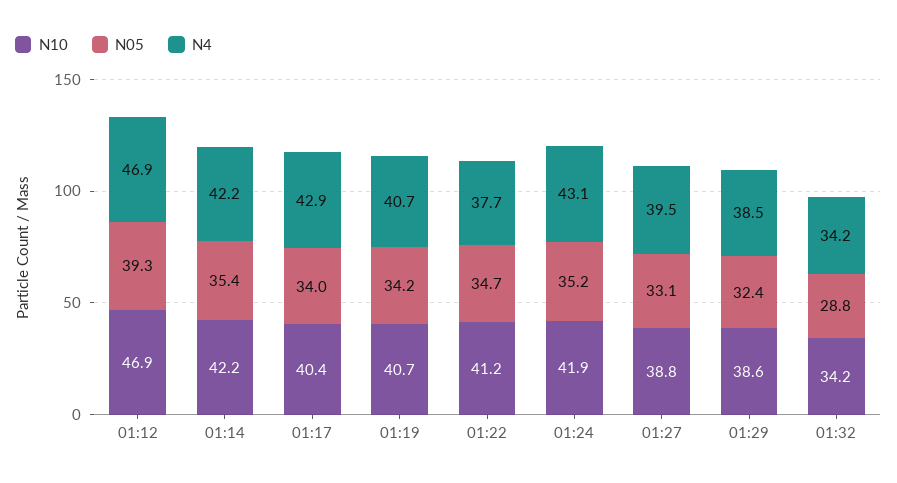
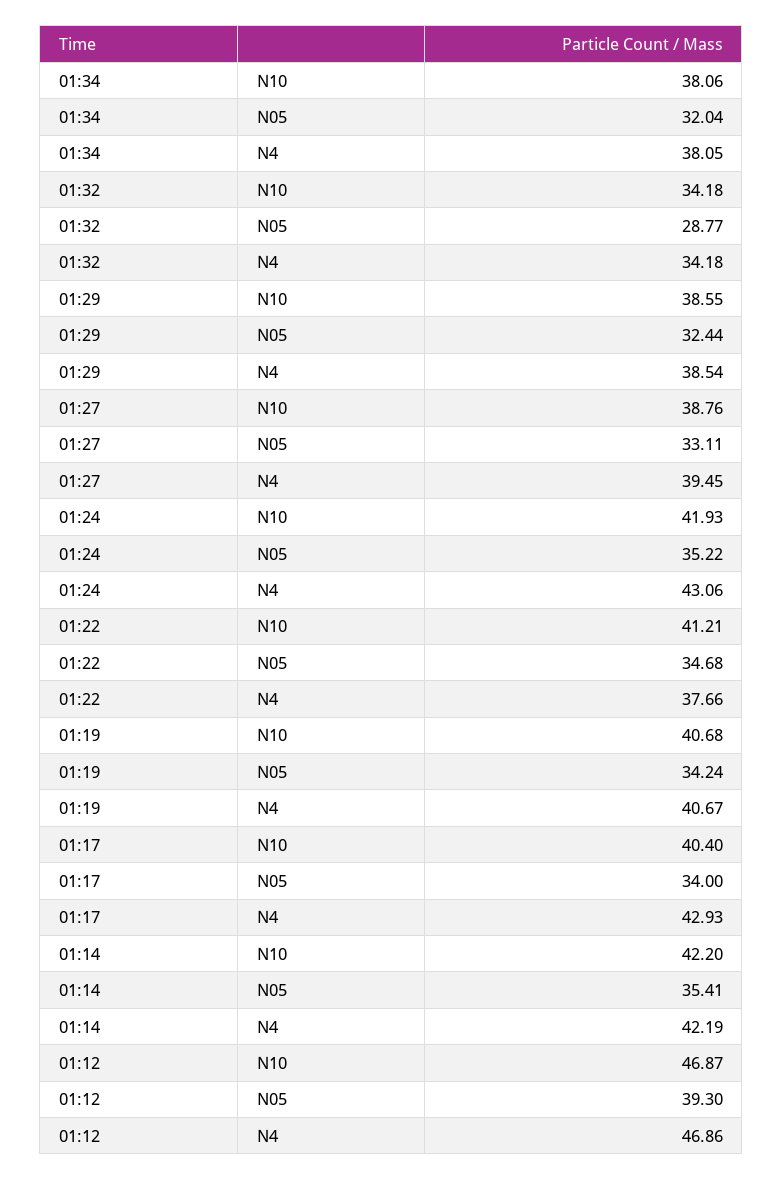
N10, 01:34: none -> 38.06
N05, 01:34: none -> 32.04
N4, 01:34: none -> 38.05

